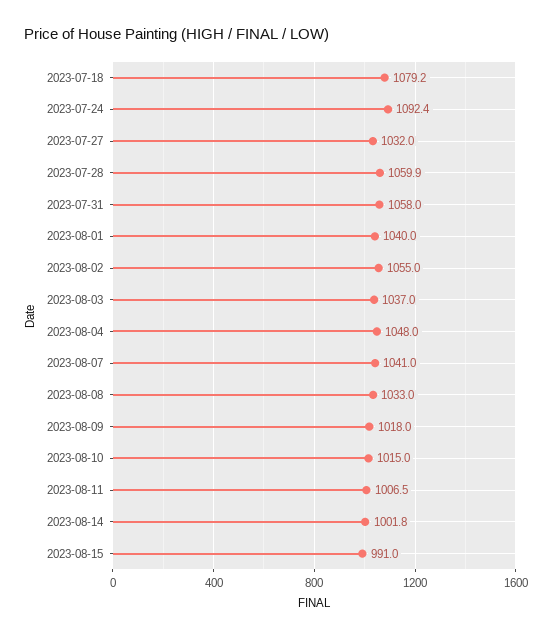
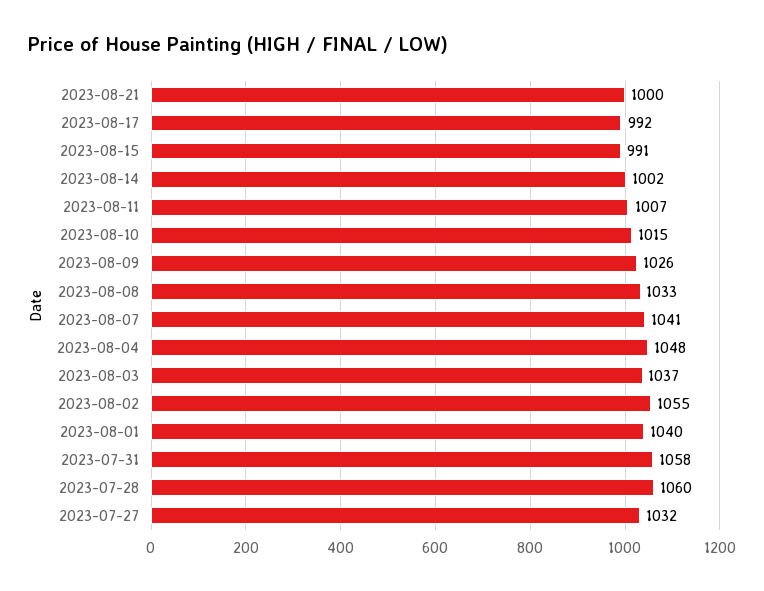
2023-07-18: 1079.2 -> none
2023-07-24: 1092.4 -> none
2023-08-09: 1018 -> 1026
2023-08-21: none -> 1000
2023-08-17: none -> 992

